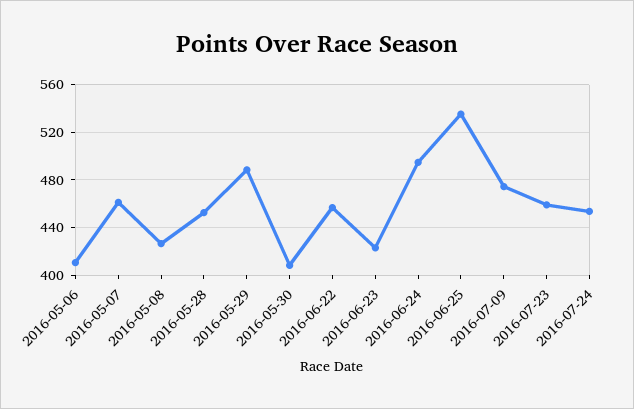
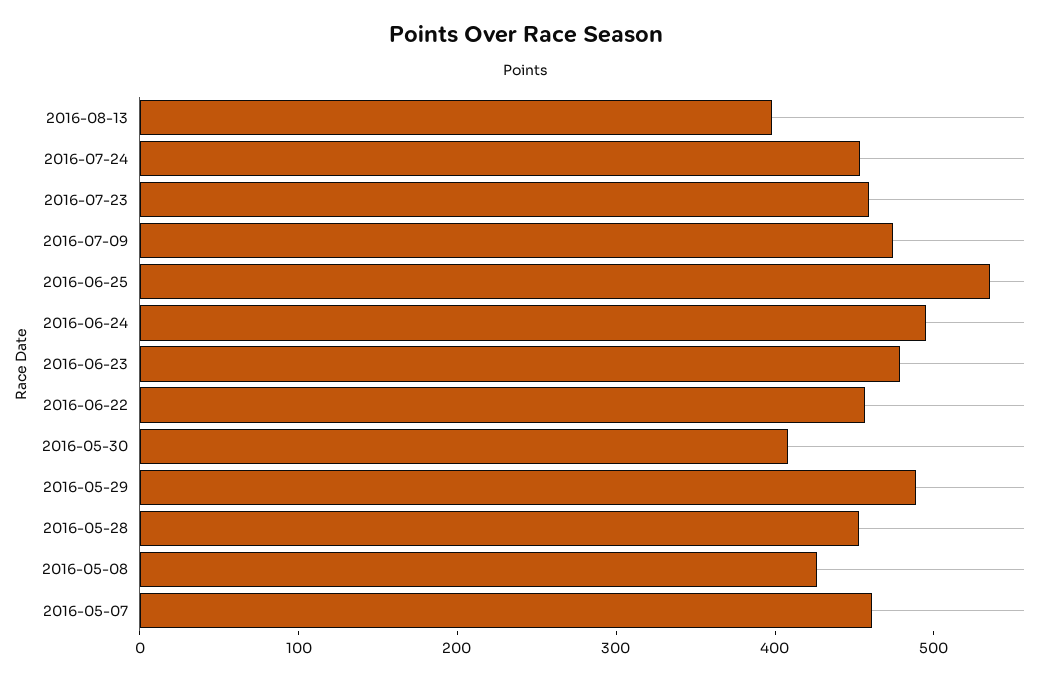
2016-05-06: 410 -> none
2016-06-23: 420 -> 480
2016-08-13: none -> 400

